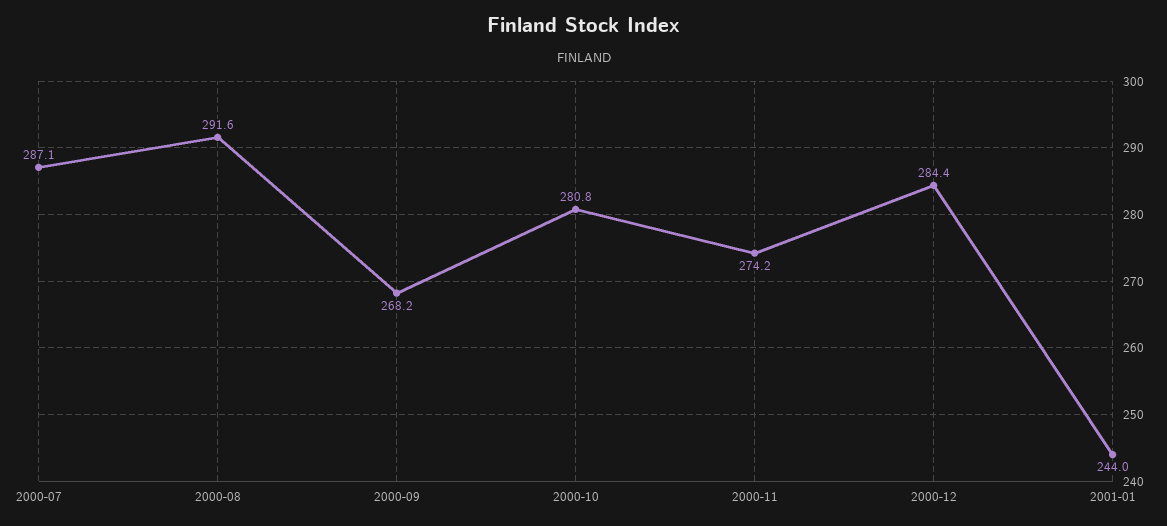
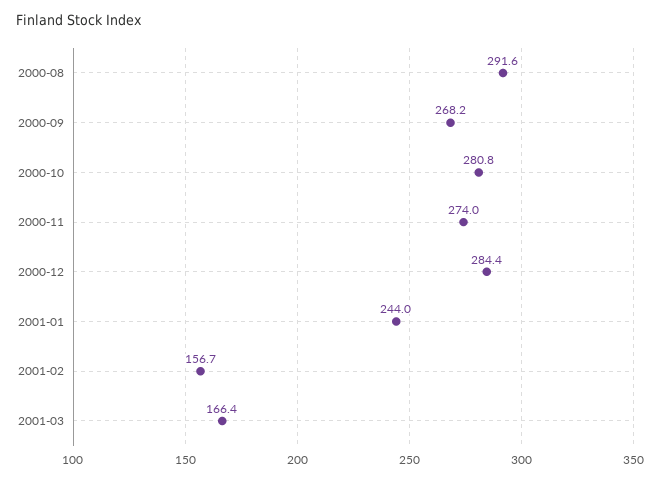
2000-07: 287.1 -> none
2000-11: 274.2 -> 274
2001-02: none -> 156.7
2001-03: none -> 166.4

